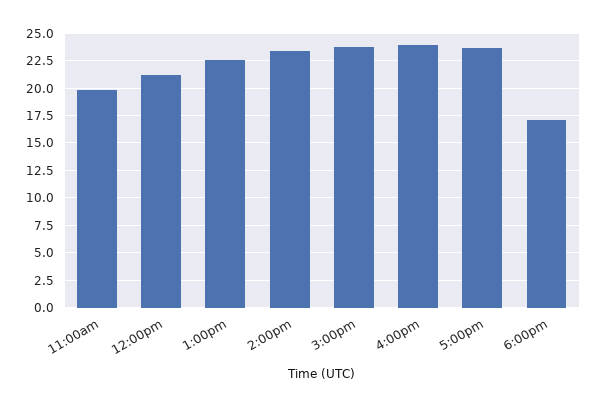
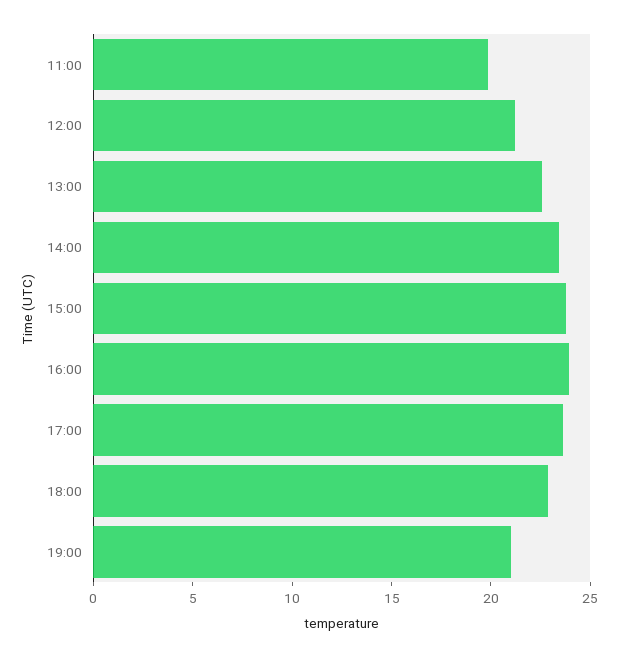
6:00pm: 17.5 -> 23
19:00: none -> 21

